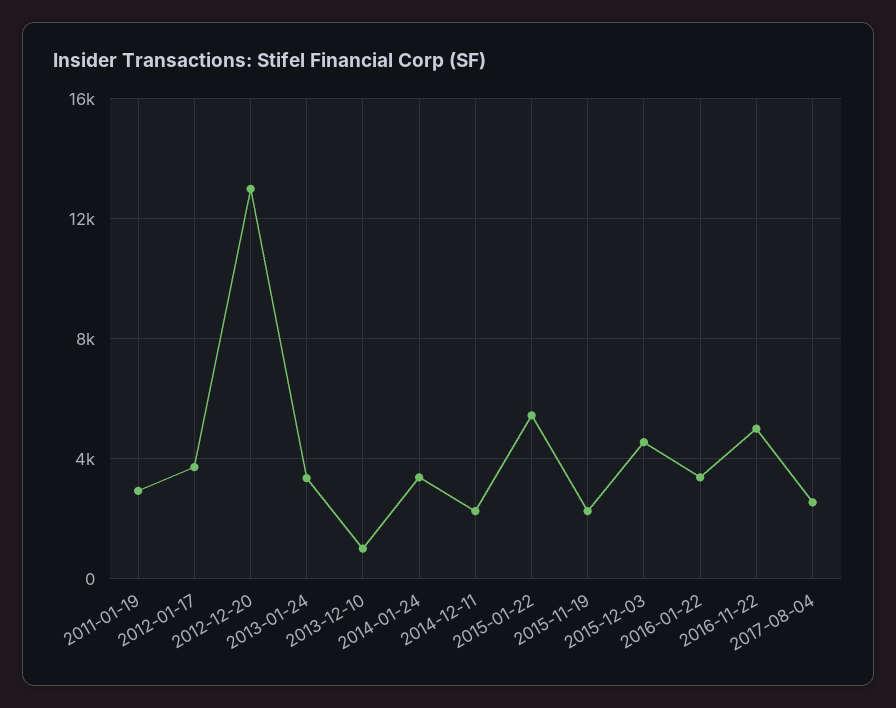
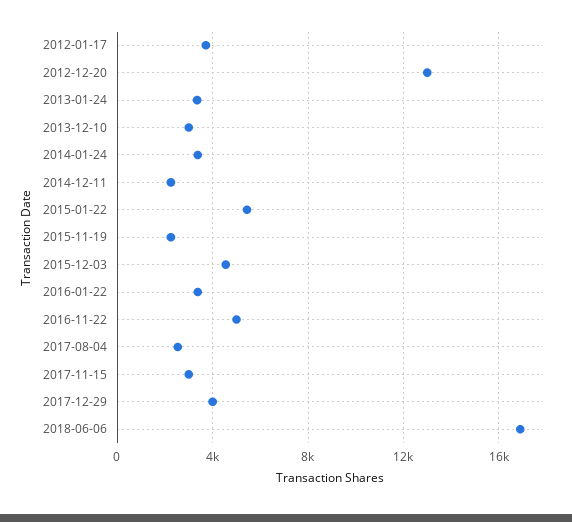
2011-01-19: 3000 -> none
2013-12-10: 1000 -> 3000
2017-11-15: none -> 3000
2017-12-29: none -> 4000
2018-06-06: none -> 17000

